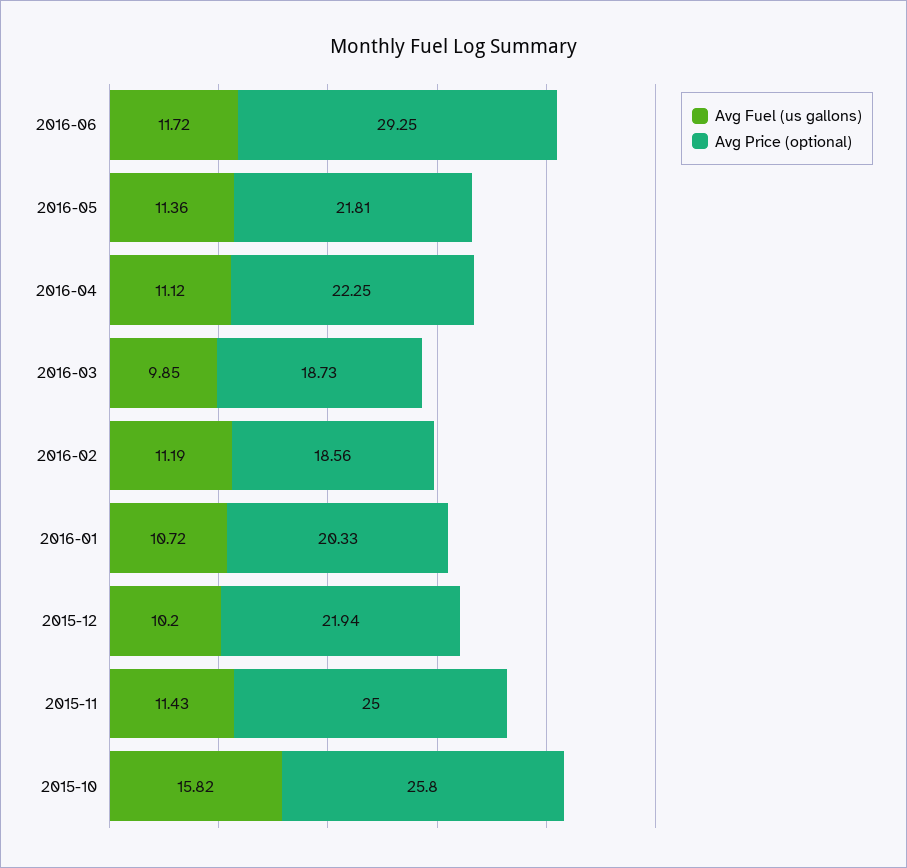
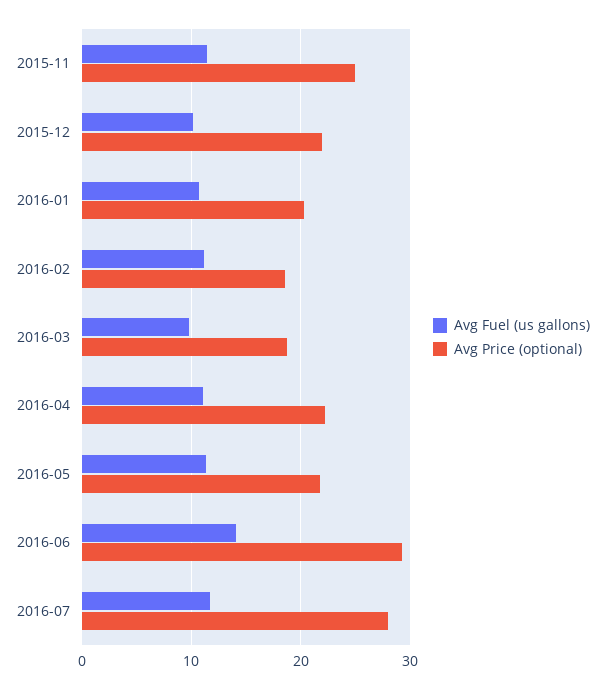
Avg Fuel (us gallons), 2016-06: 11.72 -> 14
Avg Fuel (us gallons), 2015-10: 15.82 -> none
Avg Price (optional), 2015-10: 25.8 -> none
Avg Fuel (us gallons), 2016-07: none -> 12
Avg Price (optional), 2016-07: none -> 28

